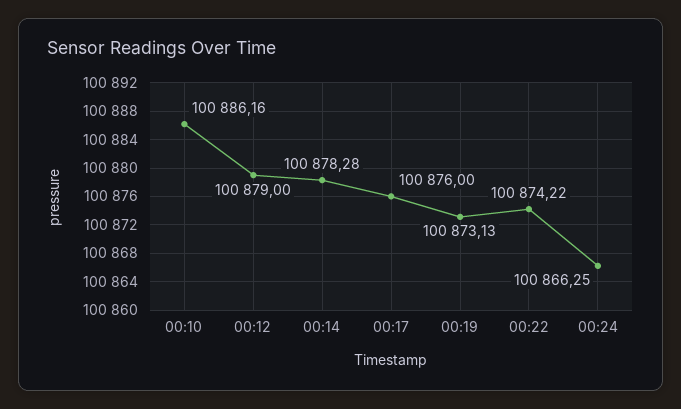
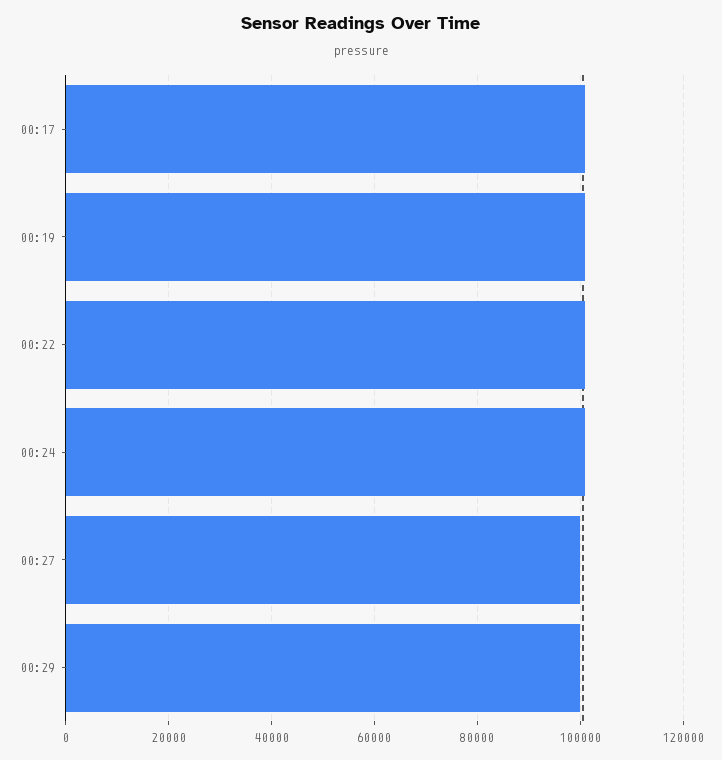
00:10: 100886.16 -> none
00:12: 100879 -> none
00:14: 100878.28 -> none
00:27: none -> 100000
00:29: none -> 100000

